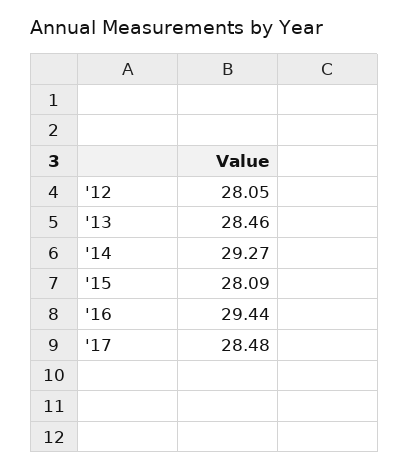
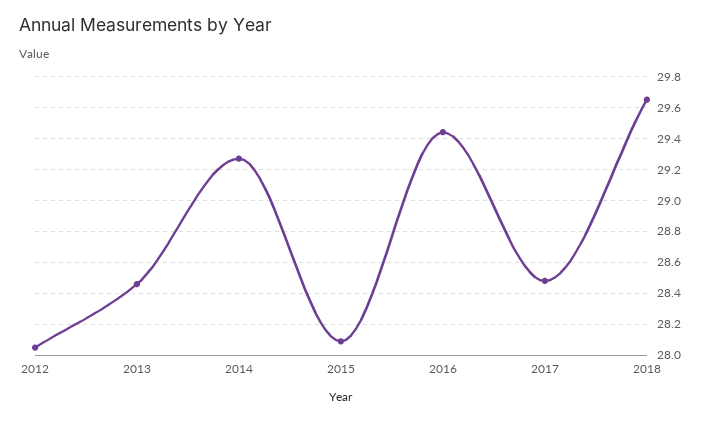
2018: none -> 29.65

